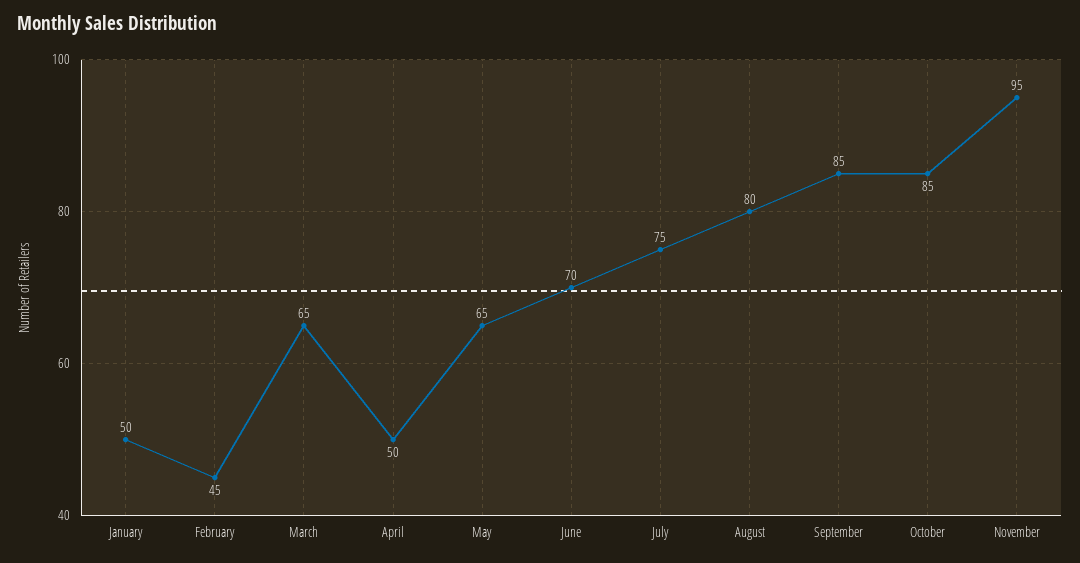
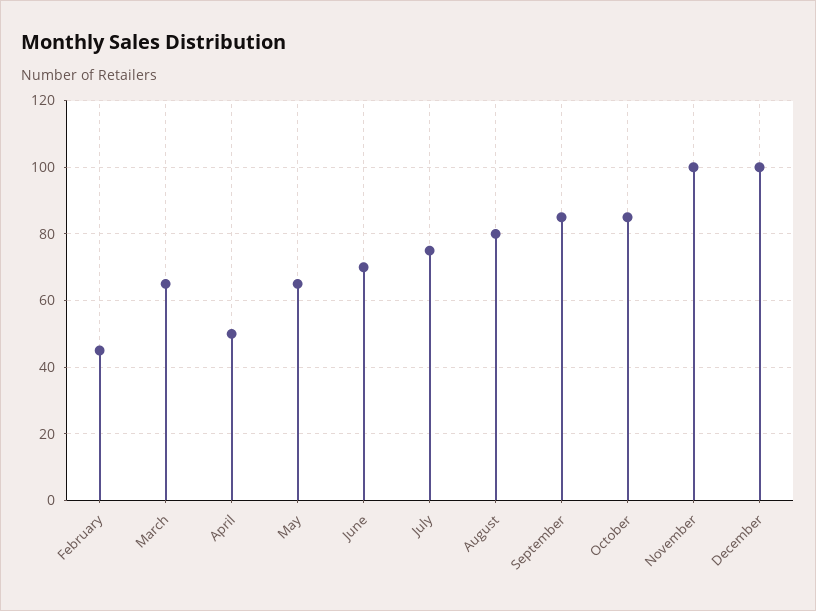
January: 50 -> none
November: 95 -> 100
December: none -> 100

